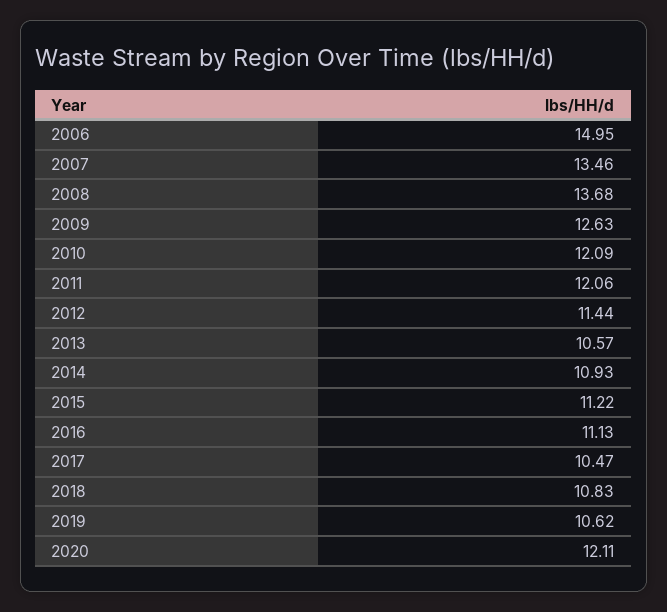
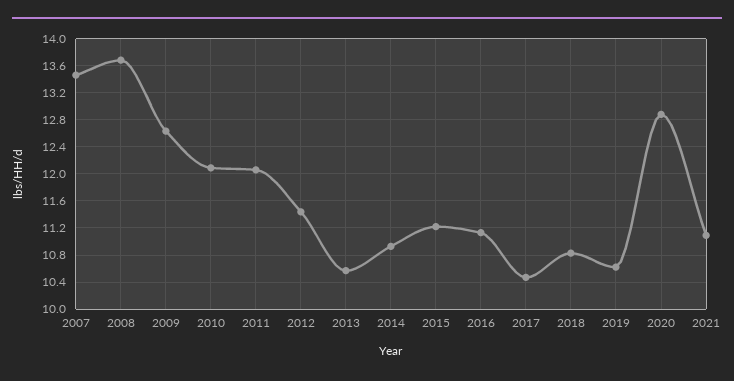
2006: 14.95 -> none
2020: 12.11 -> 12.9
2021: none -> 11.1

